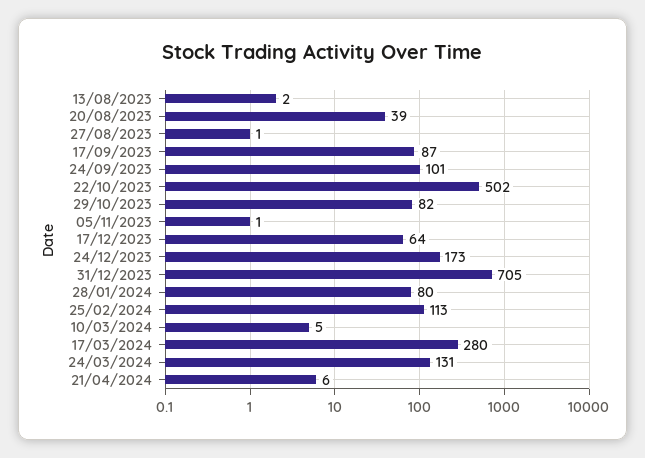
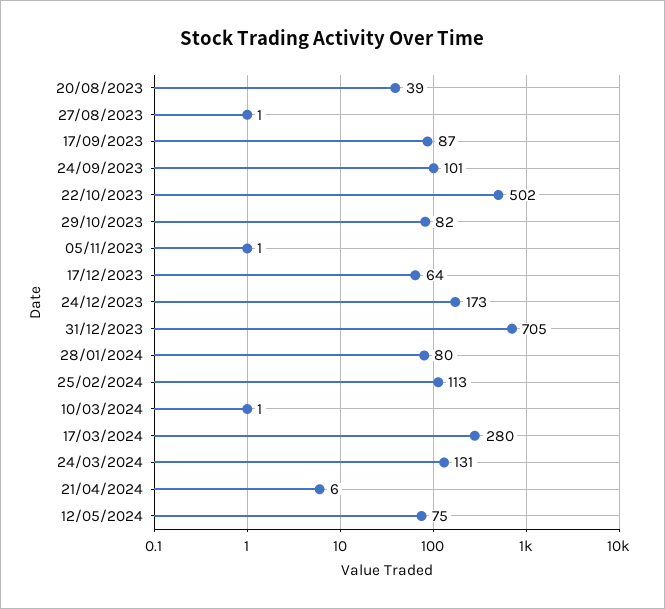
13/08/2023: 2 -> none
10/03/2024: 5 -> 1
12/05/2024: none -> 75

